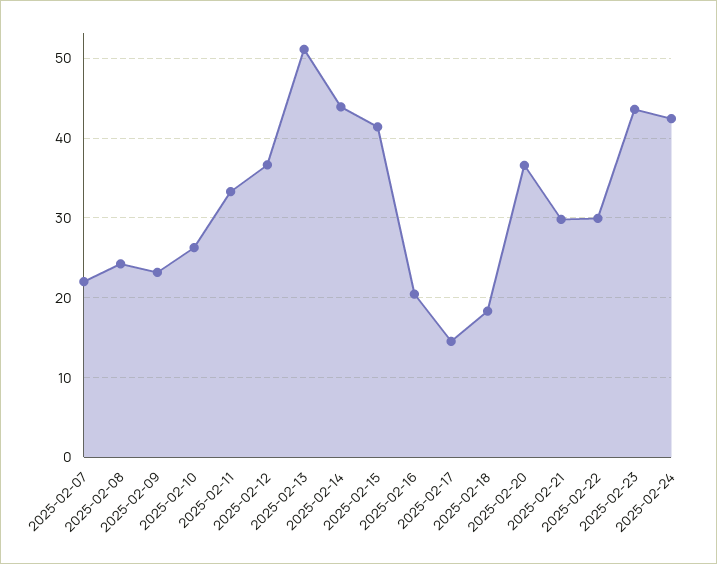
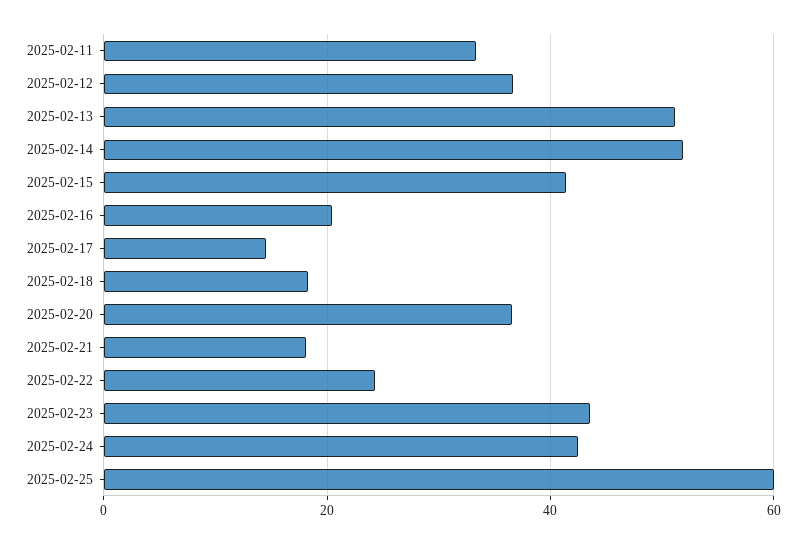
2025-02-07: 22 -> none
2025-02-08: 24 -> none
2025-02-09: 23 -> none
2025-02-10: 26 -> none
2025-02-14: 44 -> 52
2025-02-21: 30 -> 18
2025-02-22: 30 -> 24
2025-02-25: none -> 60

